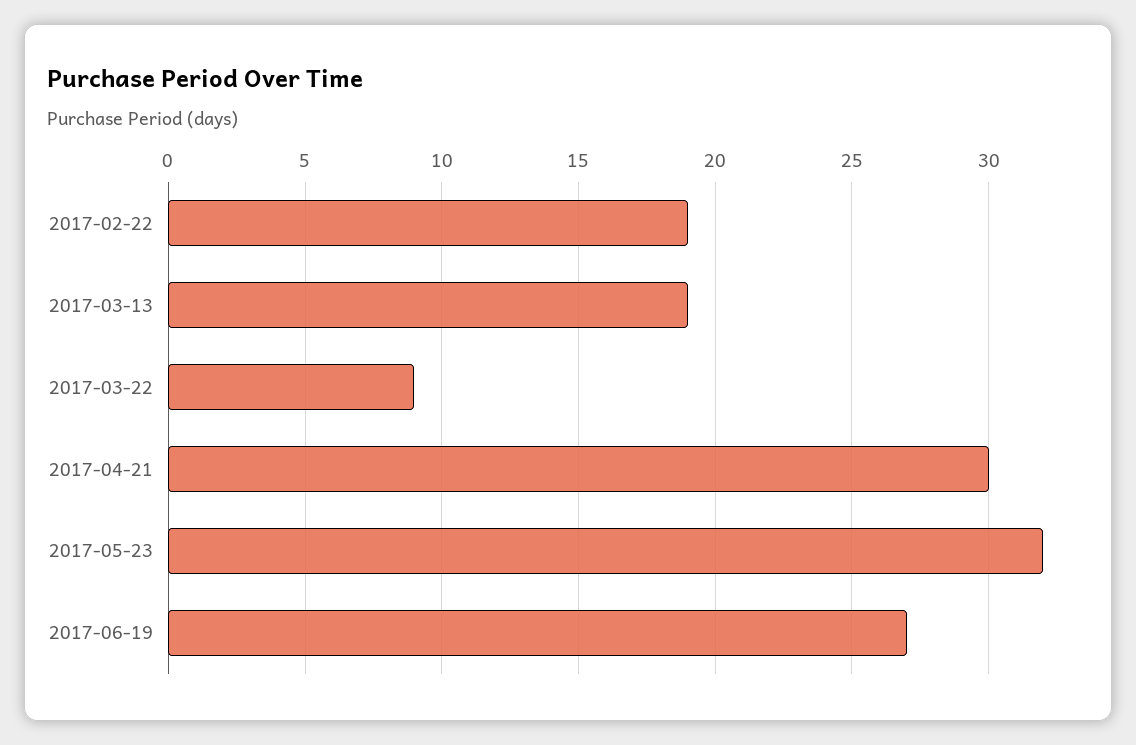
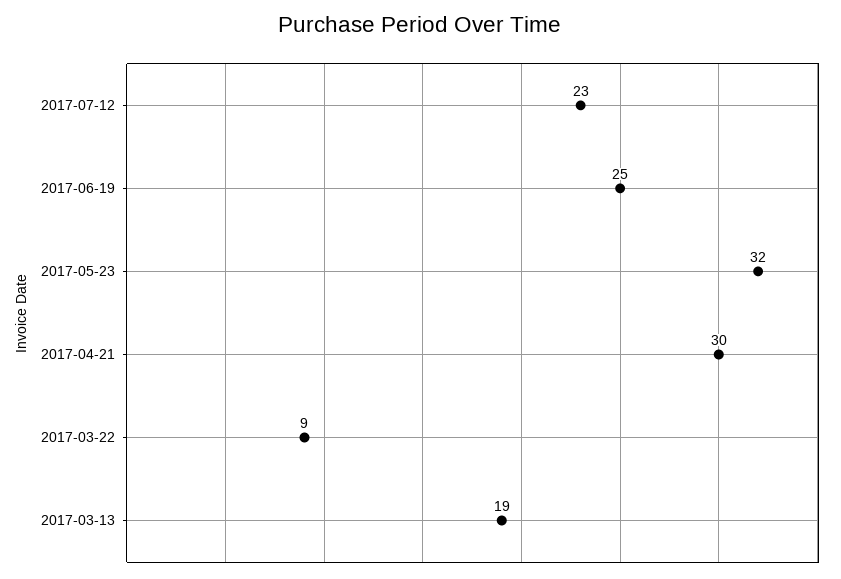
2017-02-22: 19 -> none
2017-06-19: 27 -> 25
2017-07-12: none -> 23

